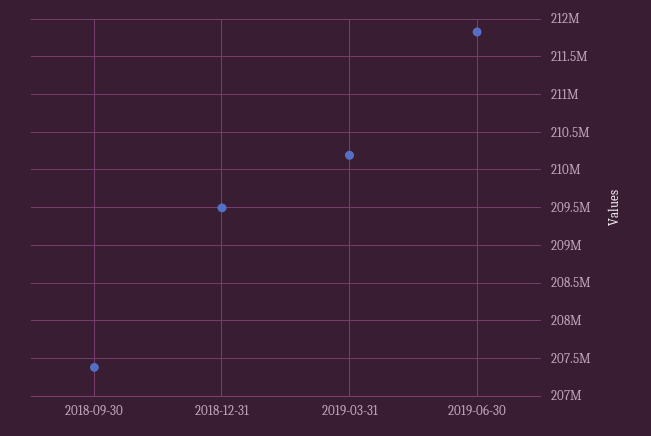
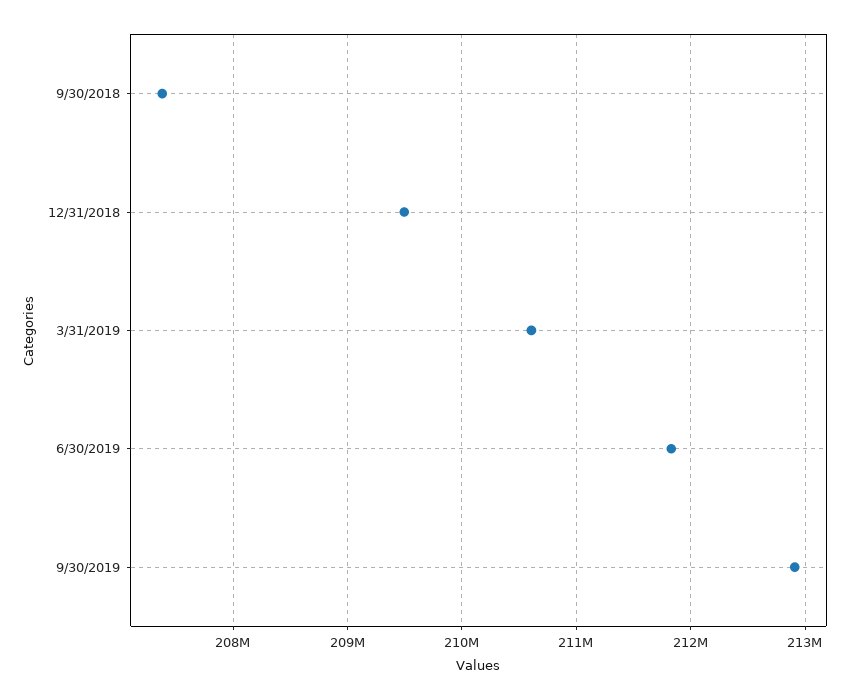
2019-03-31: 210200000 -> 210600000
9/30/2019: none -> 212900000

